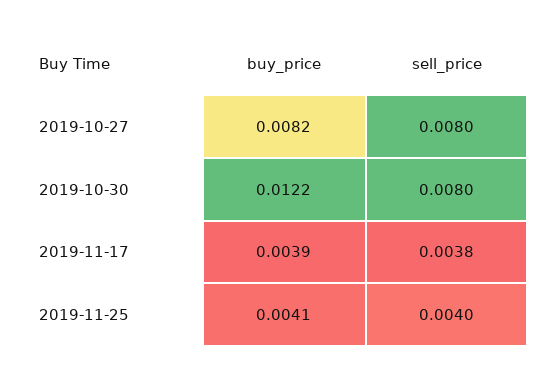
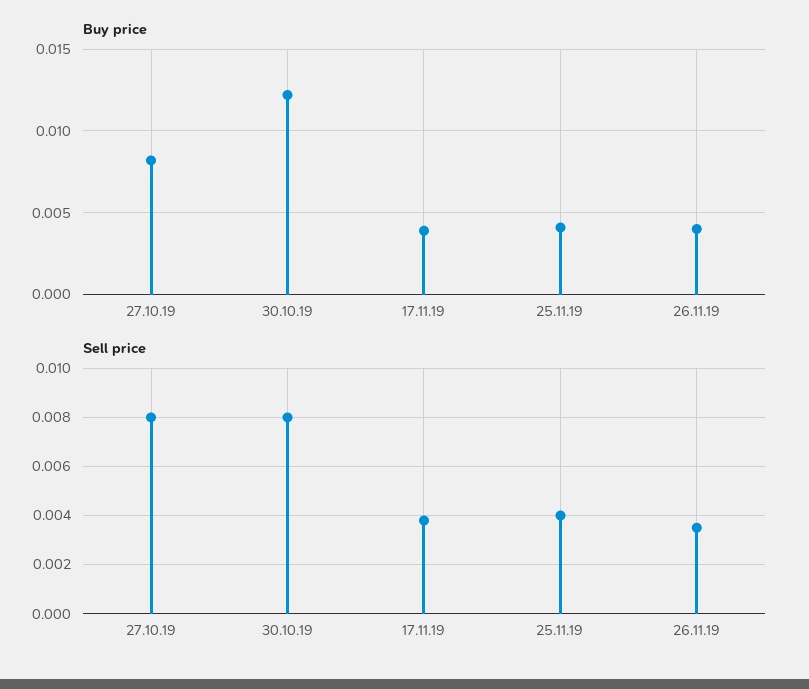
buy_price, 26.11.19: none -> 0.004
sell_price, 26.11.19: none -> 0.0035

